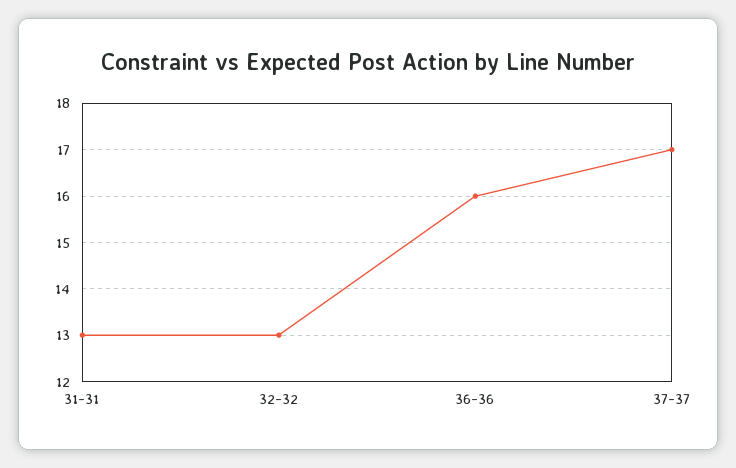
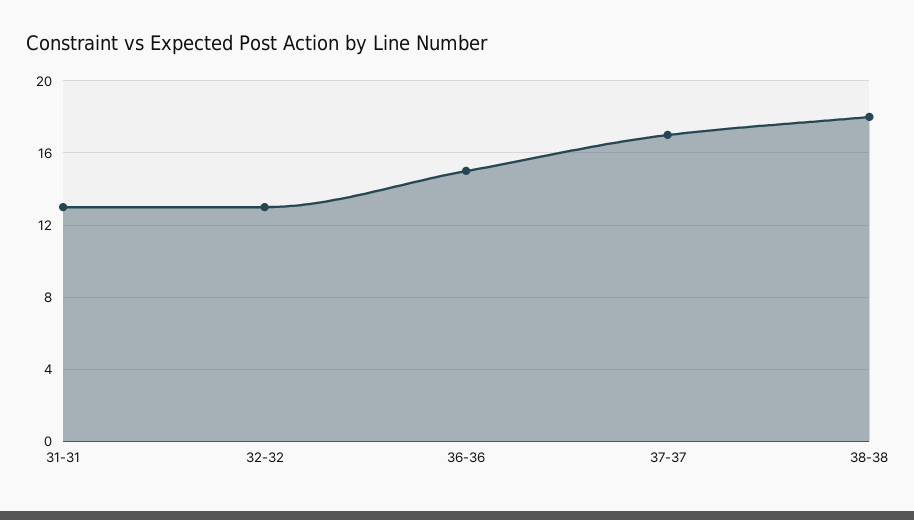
36-36: 16 -> 15
38-38: none -> 18

